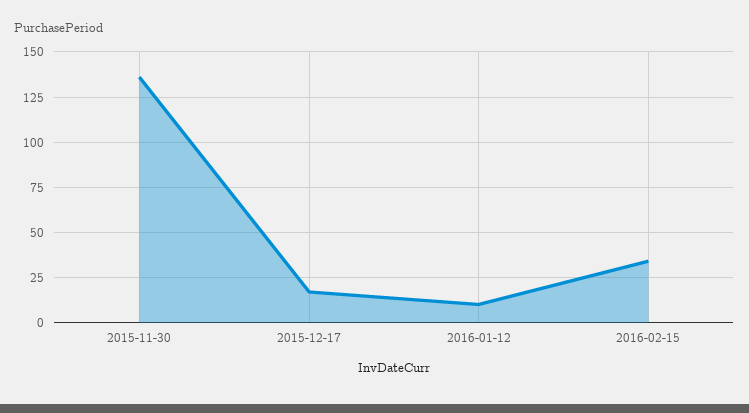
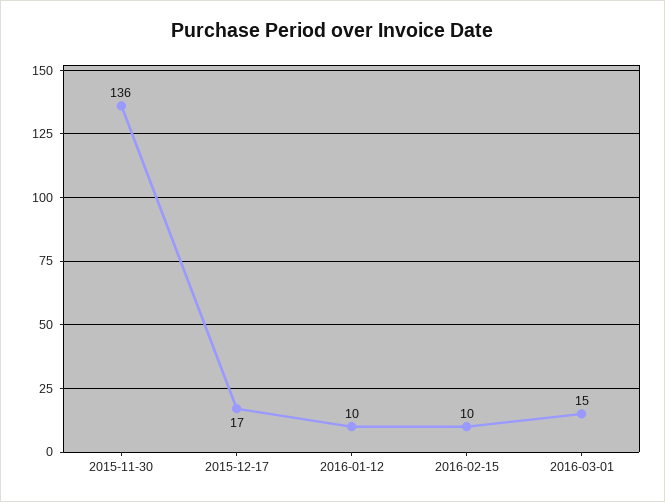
2016-02-15: 35 -> 10
2016-03-01: none -> 15

